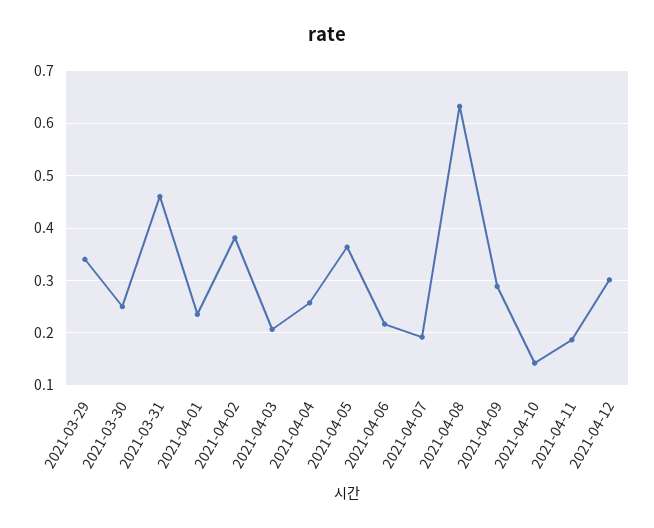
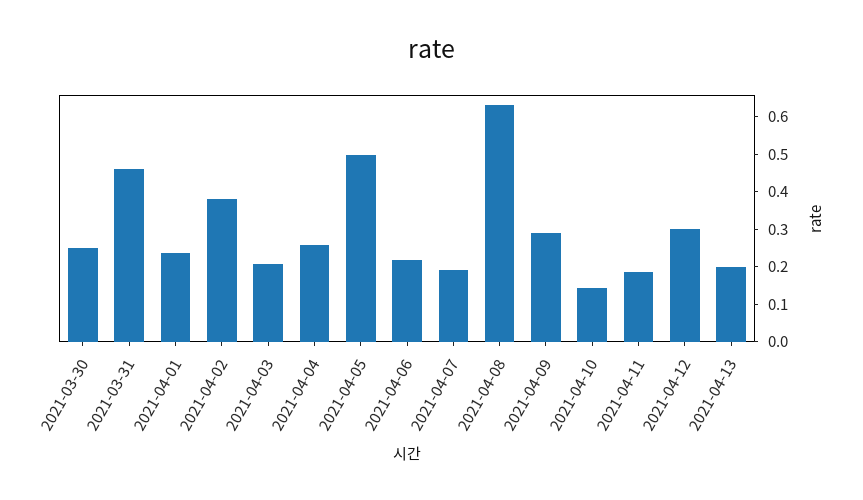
2021-03-29: 0.34 -> none
2021-04-05: 0.36 -> 0.5
2021-04-13: none -> 0.2

